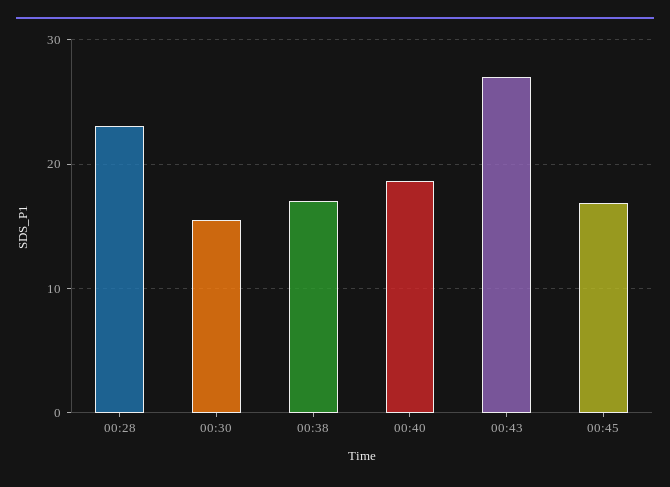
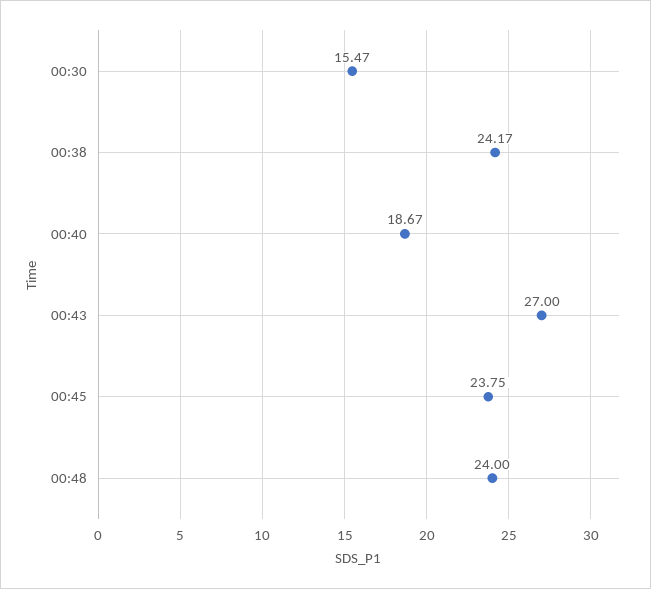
00:28: 23 -> none
00:38: 17 -> 24.17
00:45: 17 -> 23.75
00:48: none -> 24

